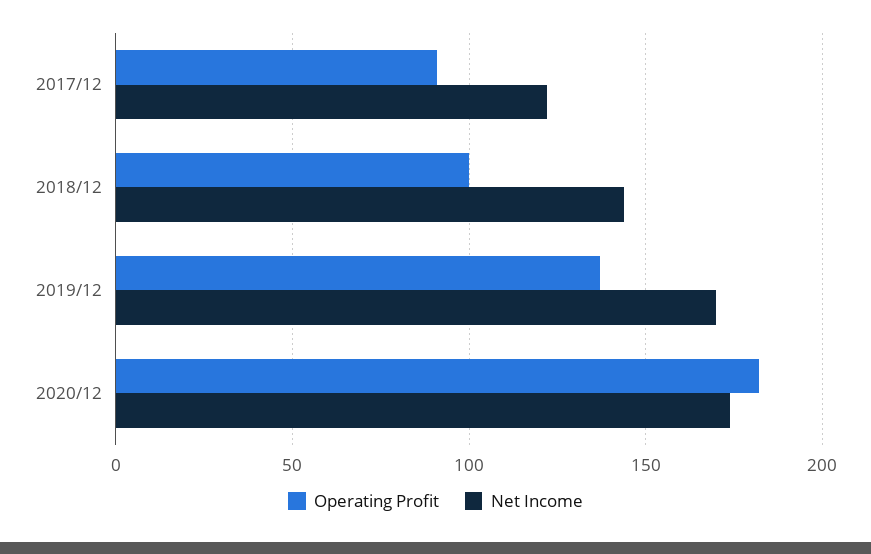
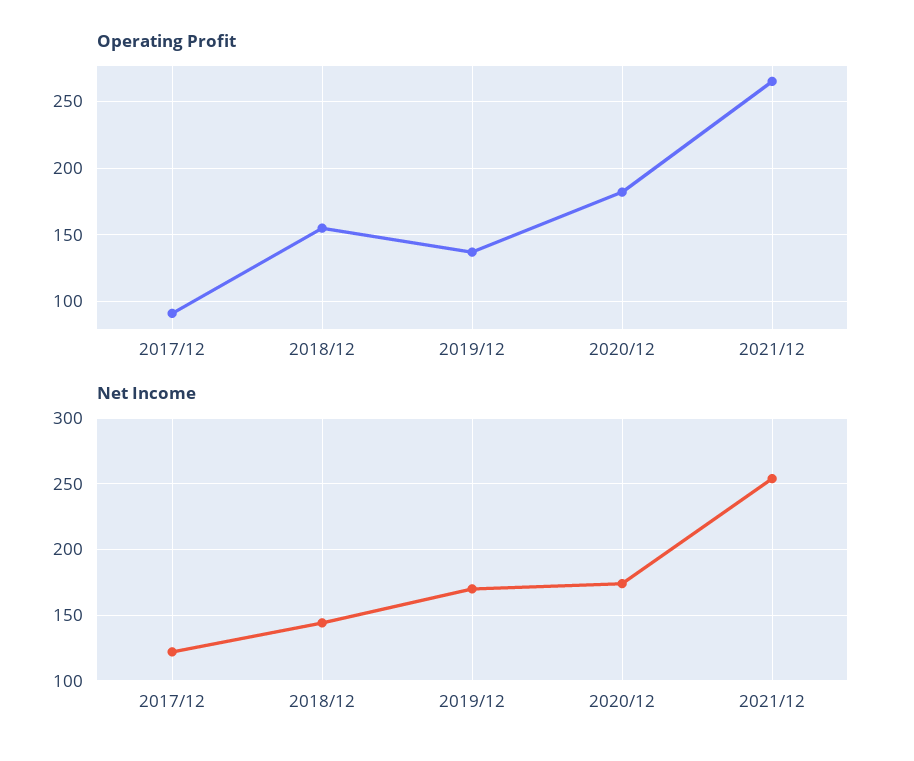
Operating Profit, 2018/12: 100 -> 155
Operating Profit, 2021/12: none -> 265
Net Income, 2021/12: none -> 255

